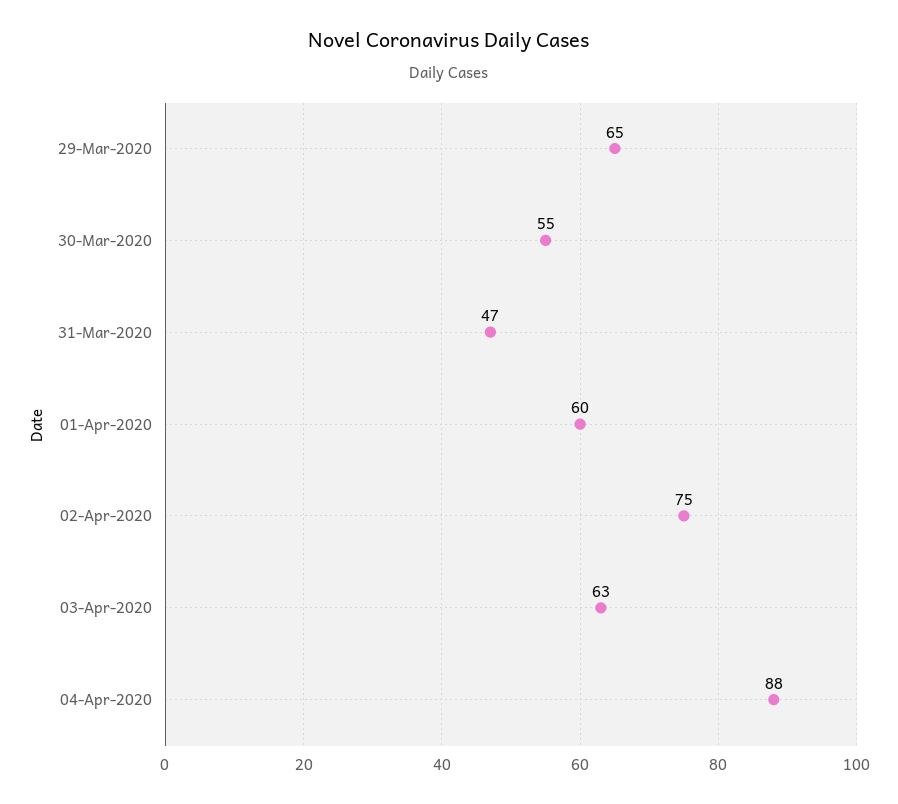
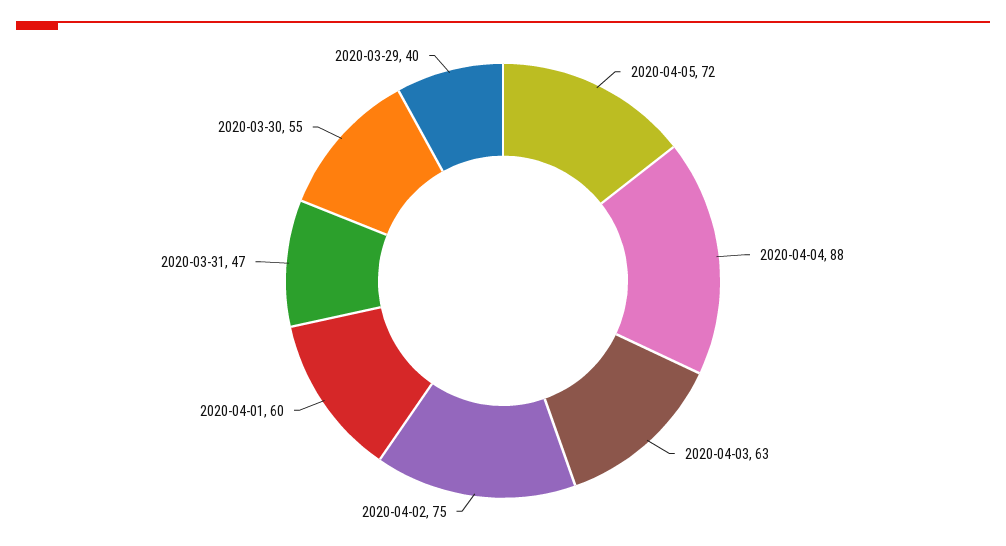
29-Mar-2020: 65 -> 40
2020-04-05: none -> 72

